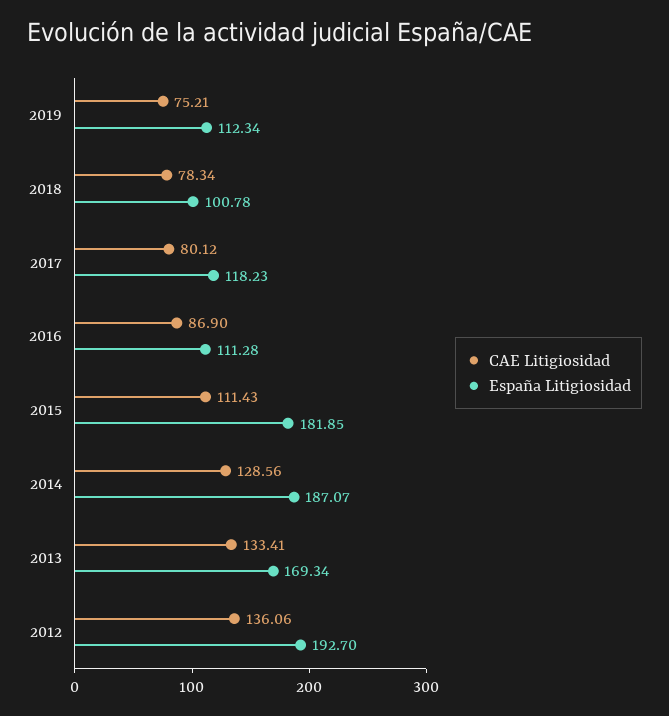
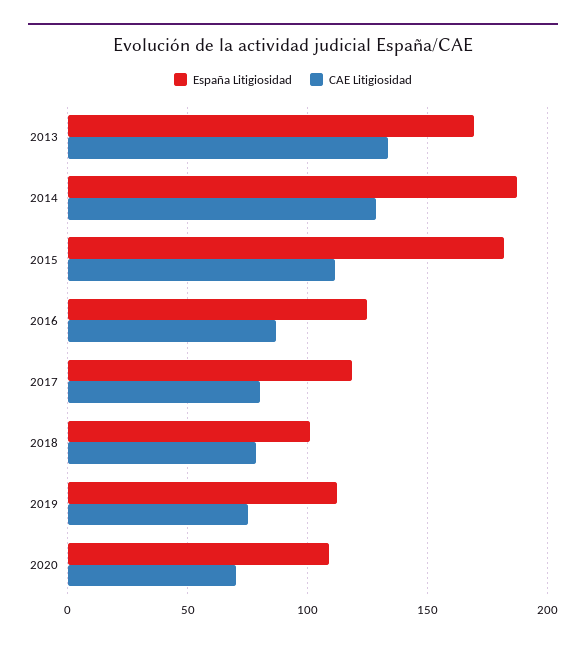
España Litigiosidad, 2016: 111.28 -> 125
CAE Litigiosidad, 2012: 136.06 -> none
España Litigiosidad, 2012: 192.7 -> none
España Litigiosidad, 2020: none -> 110
CAE Litigiosidad, 2020: none -> 70

